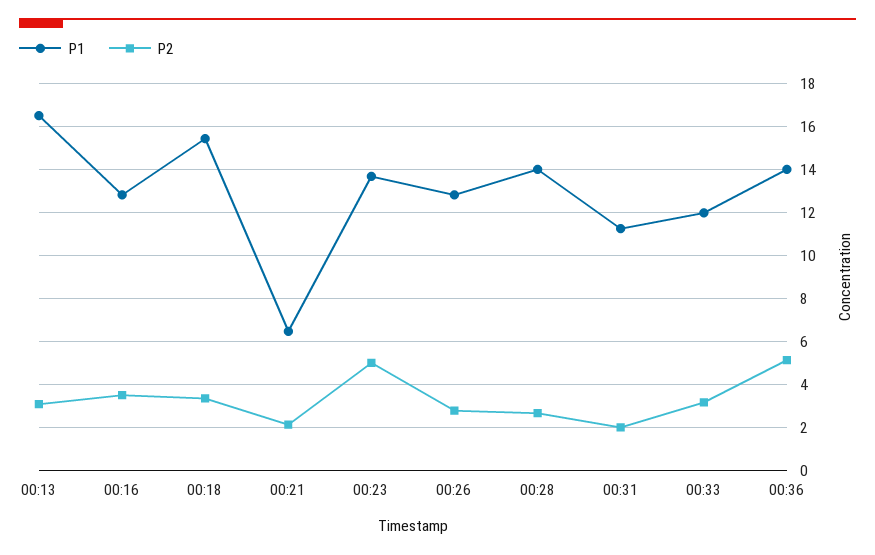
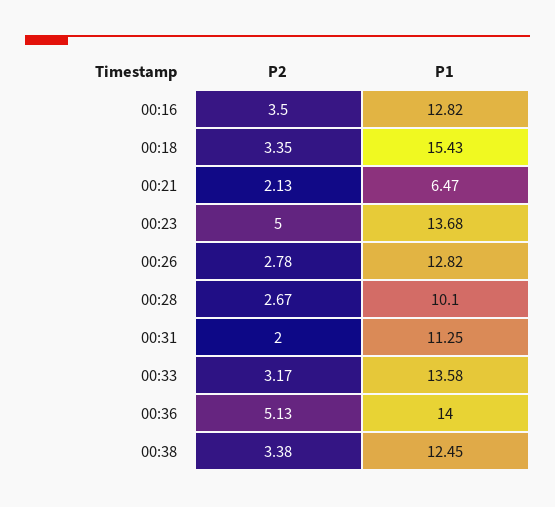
P1, 00:13: 16.5 -> none
P2, 00:13: 3 -> none
P1, 00:28: 14 -> 10.1
P1, 00:33: 12 -> 13.58
P2, 00:38: none -> 3.38
P1, 00:38: none -> 12.45

